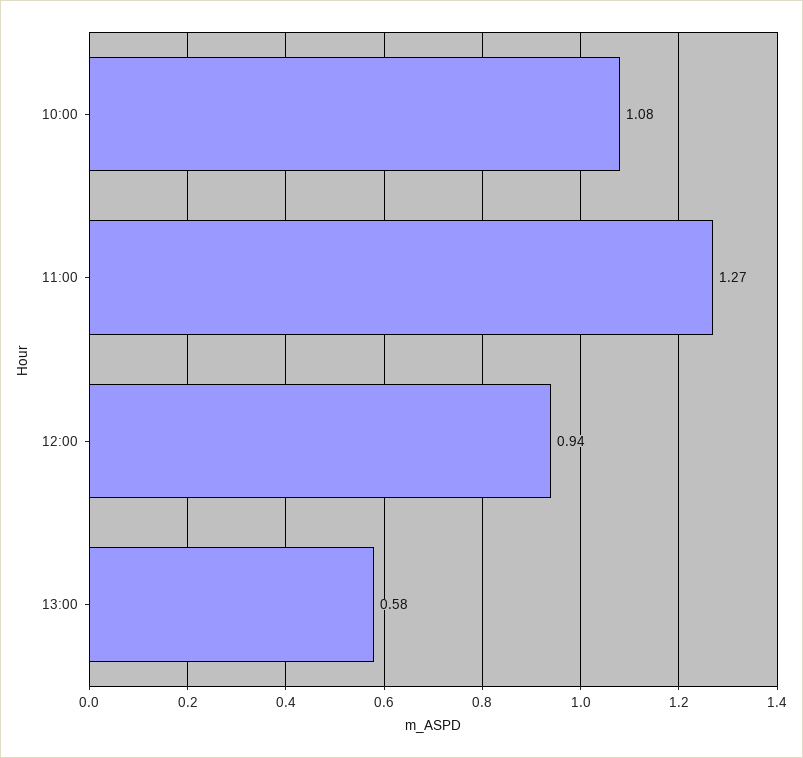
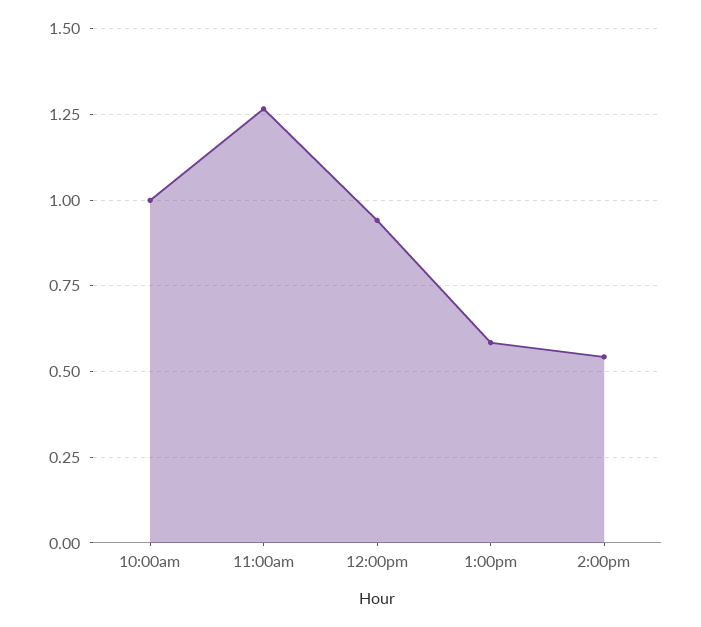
10:00: 1.08 -> 1
2:00pm: none -> 0.55

